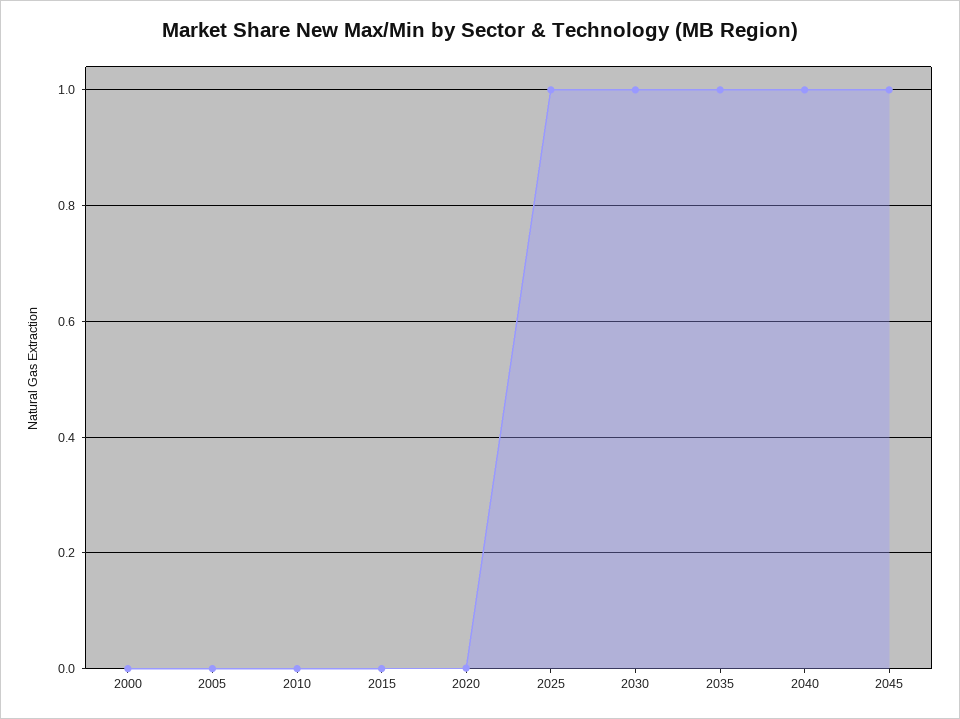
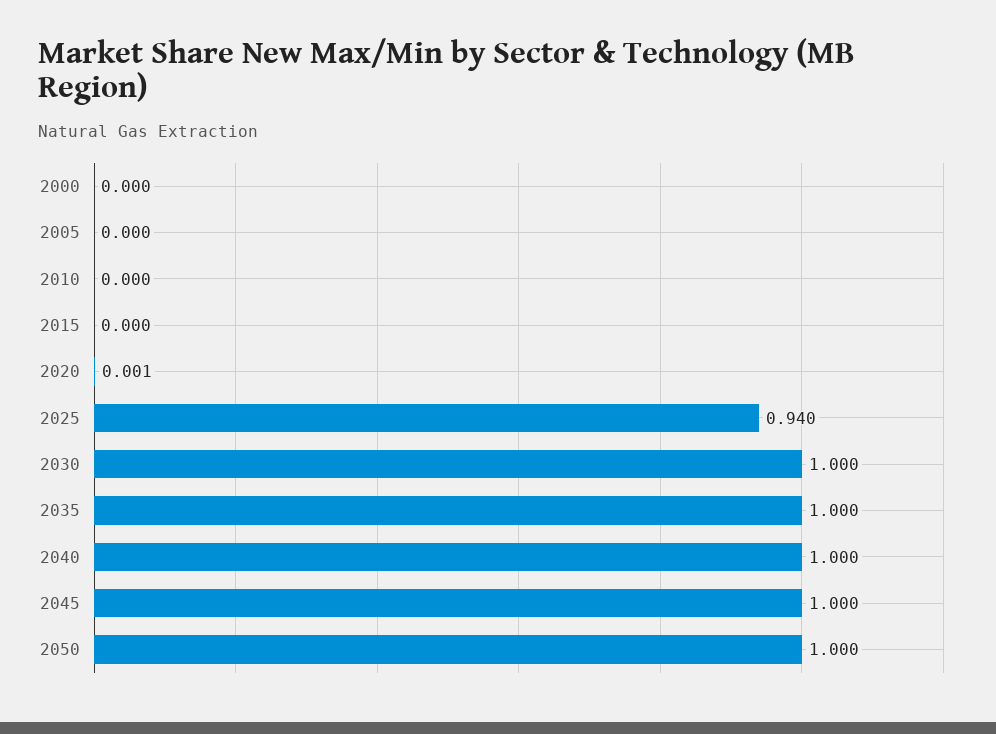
2025: 1 -> 0.94
2050: none -> 1

